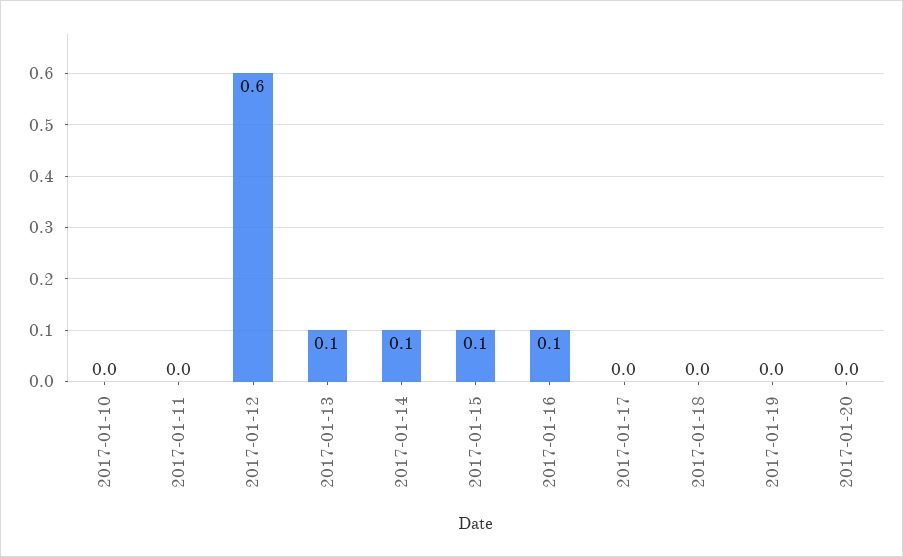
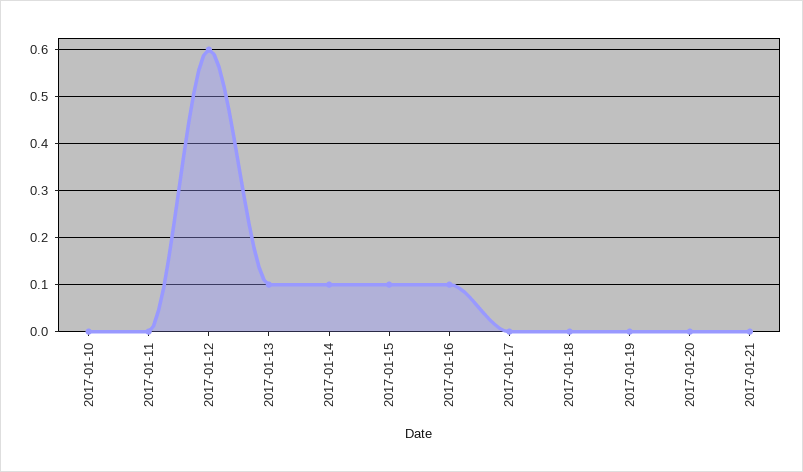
2017-01-21: none -> 0

